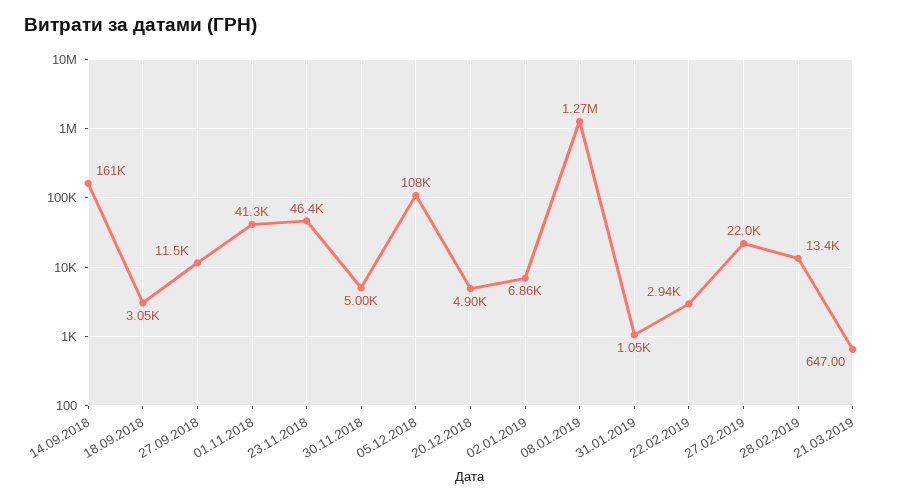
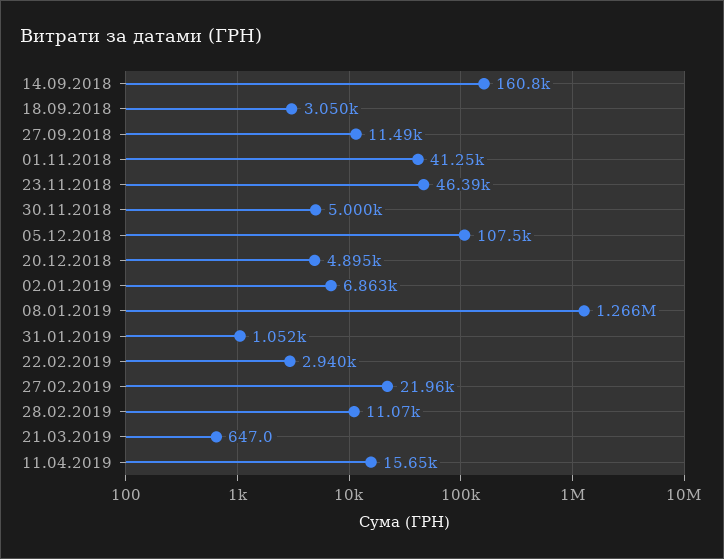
28.02.2019: 13400 -> 11070
11.04.2019: none -> 15650

